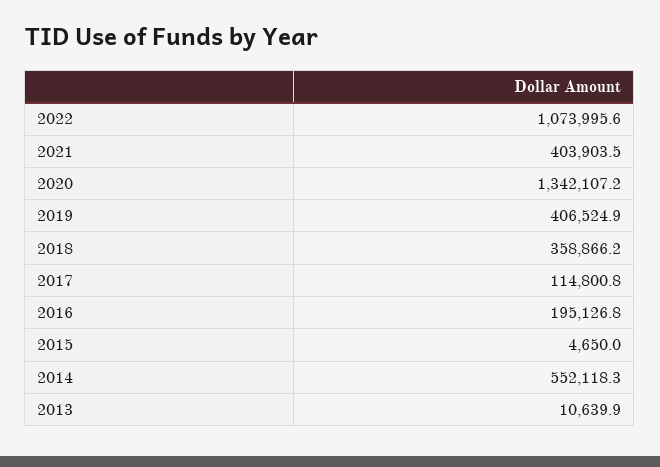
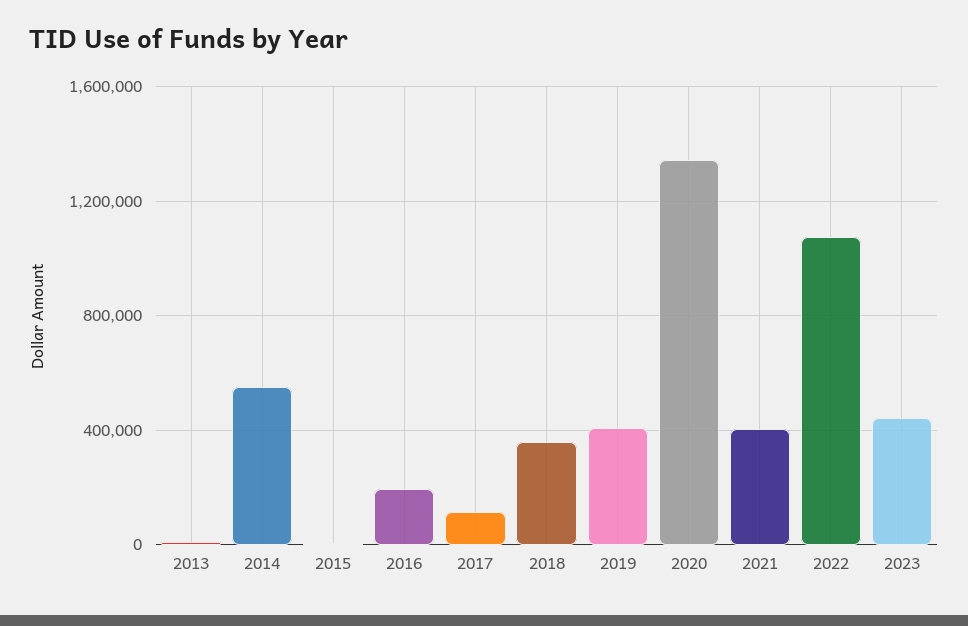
2023: none -> 450000

